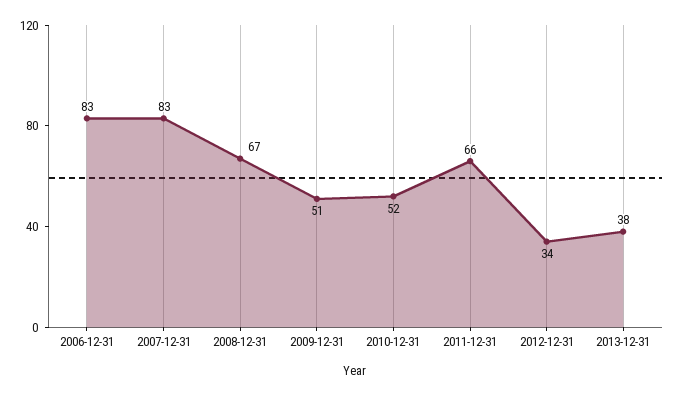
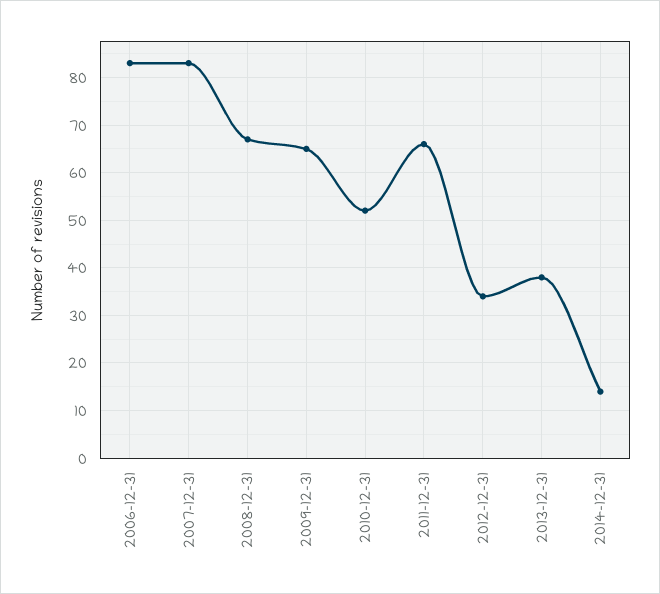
2009-12-31: 51 -> 65
2014-12-31: none -> 15

